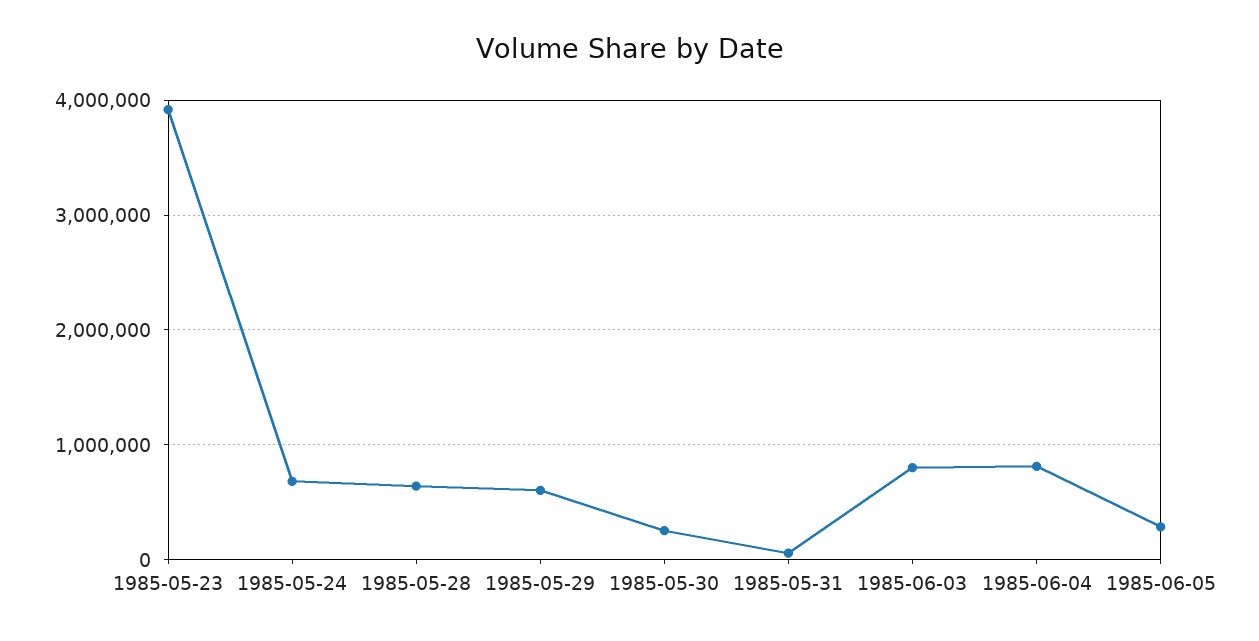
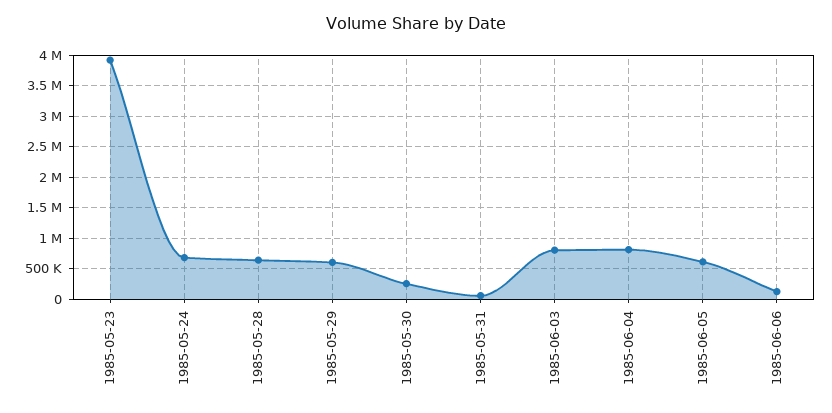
1985-06-05: 300000 -> 600000
1985-06-06: none -> 100000

